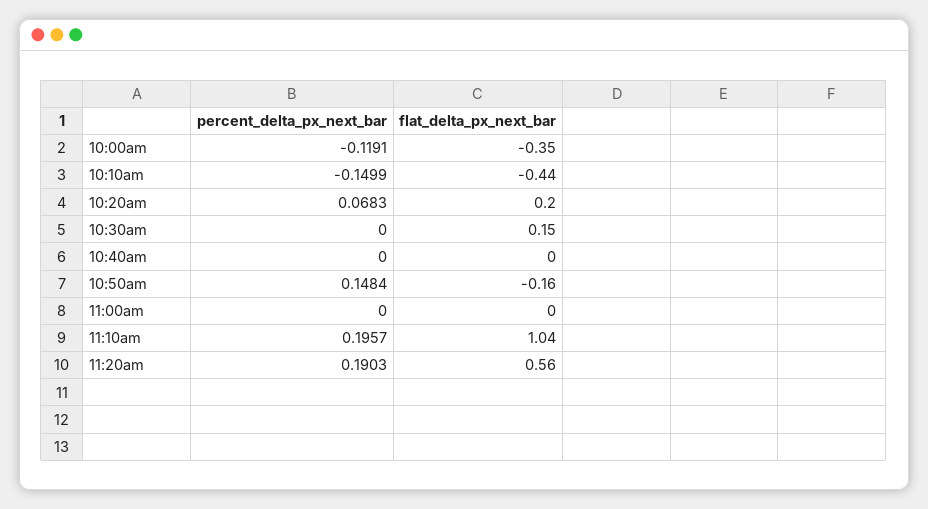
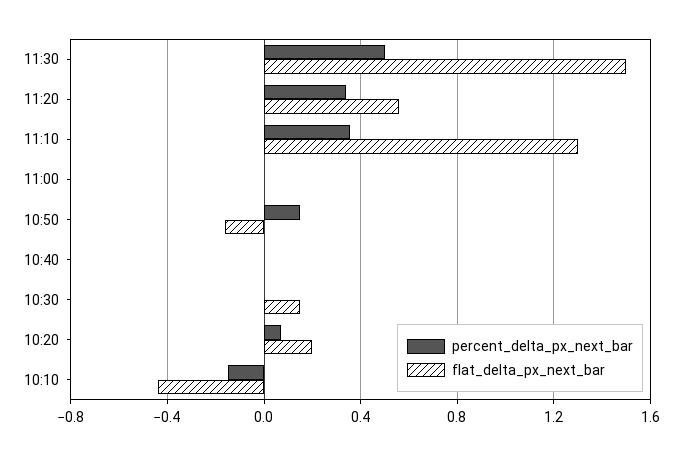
percent_delta_px_next_bar, 10:00am: -0.1191 -> none
flat_delta_px_next_bar, 10:00am: -0.35 -> none
percent_delta_px_next_bar, 11:10am: 0.1957 -> 0.35
flat_delta_px_next_bar, 11:10am: 1.04 -> 1.3
percent_delta_px_next_bar, 11:20am: 0.1903 -> 0.35
percent_delta_px_next_bar, 11:30: none -> 0.5
flat_delta_px_next_bar, 11:30: none -> 1.5

